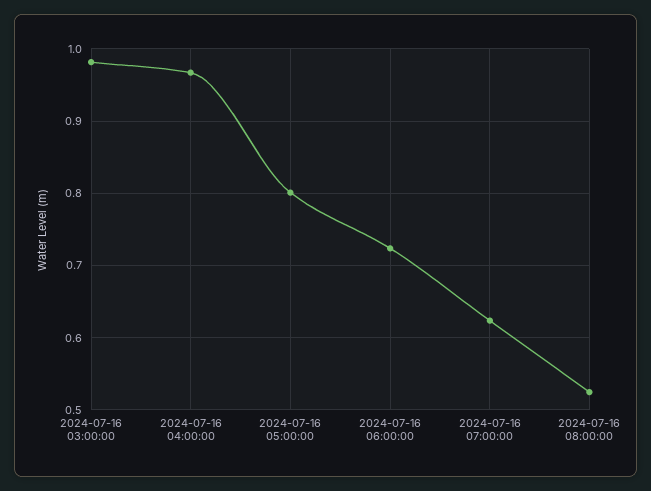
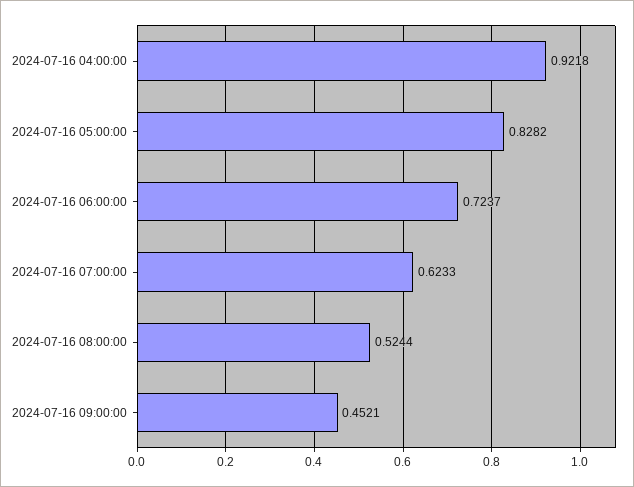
2024-07-16 03:00:00: 0.98 -> none
2024-07-16 04:00:00: 0.97 -> 0.9218
2024-07-16 05:00:00: 0.8 -> 0.8282
2024-07-16 09:00:00: none -> 0.4521

